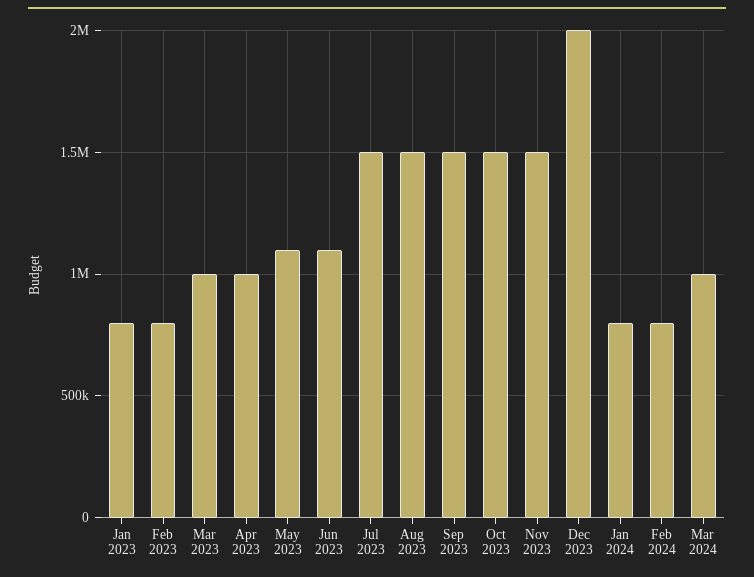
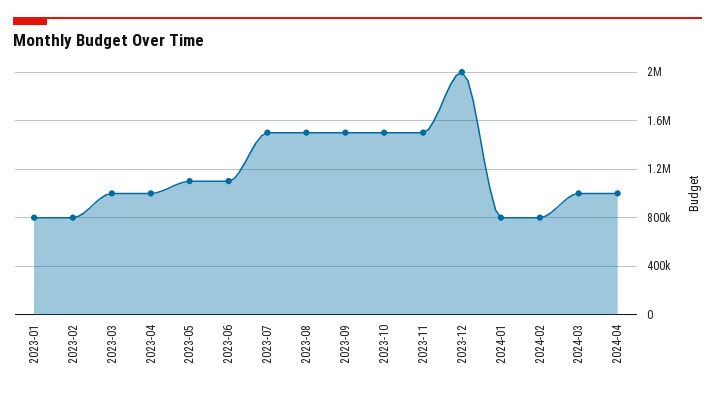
2024-04: none -> 1000000

